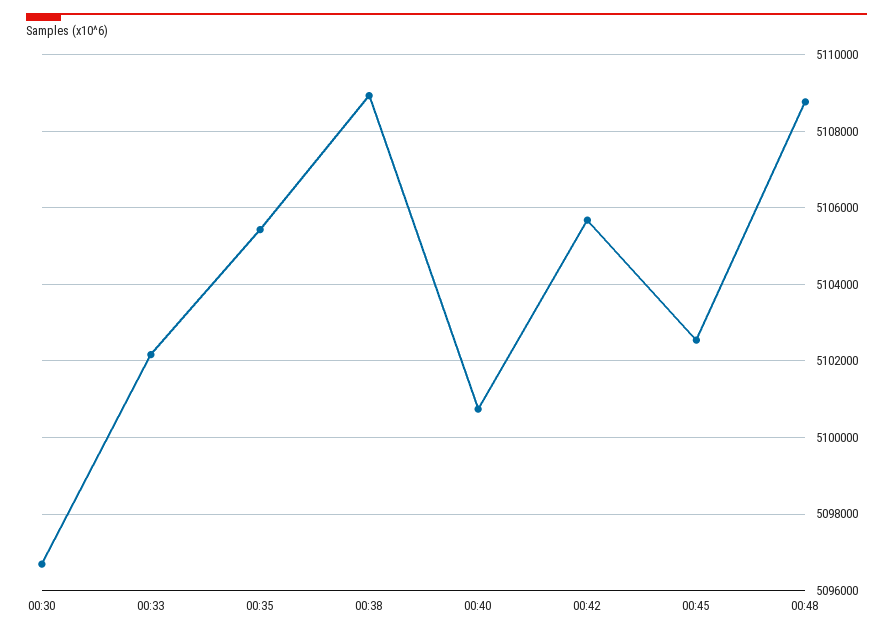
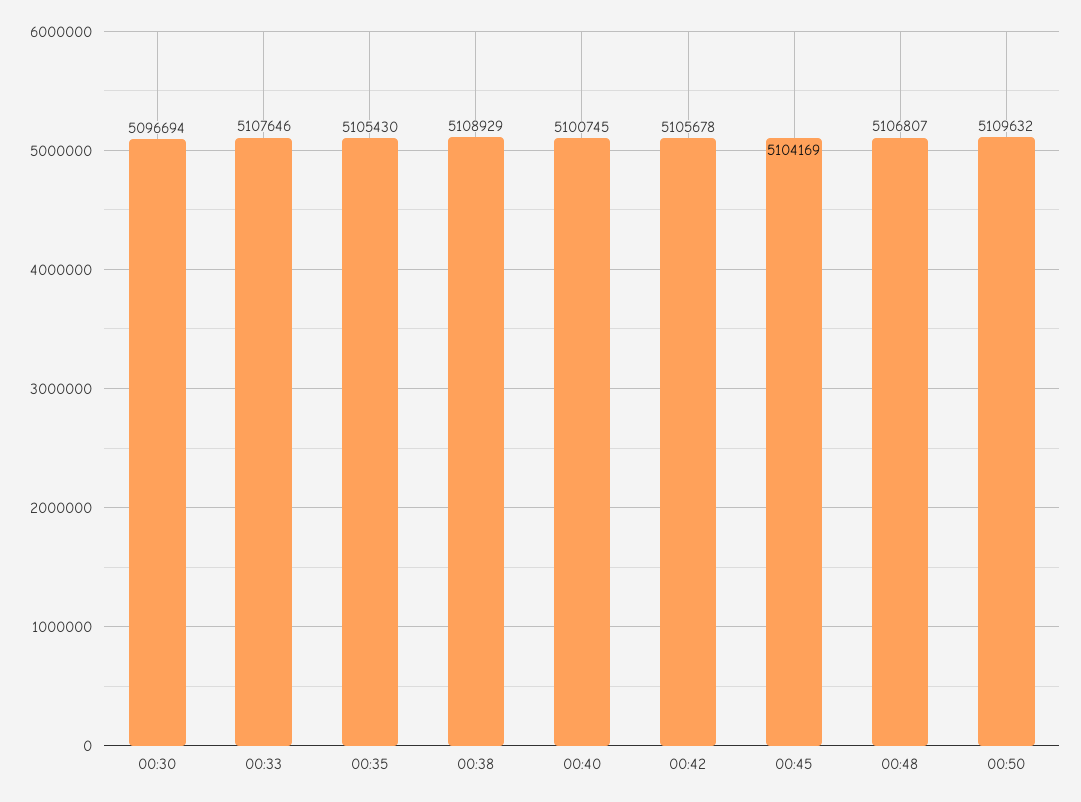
00:33: 5102200 -> 5107646
00:45: 5102600 -> 5104169
00:48: 5108800 -> 5106807
00:50: none -> 5109632

